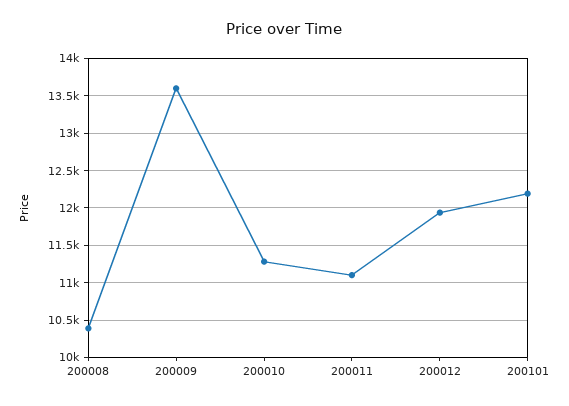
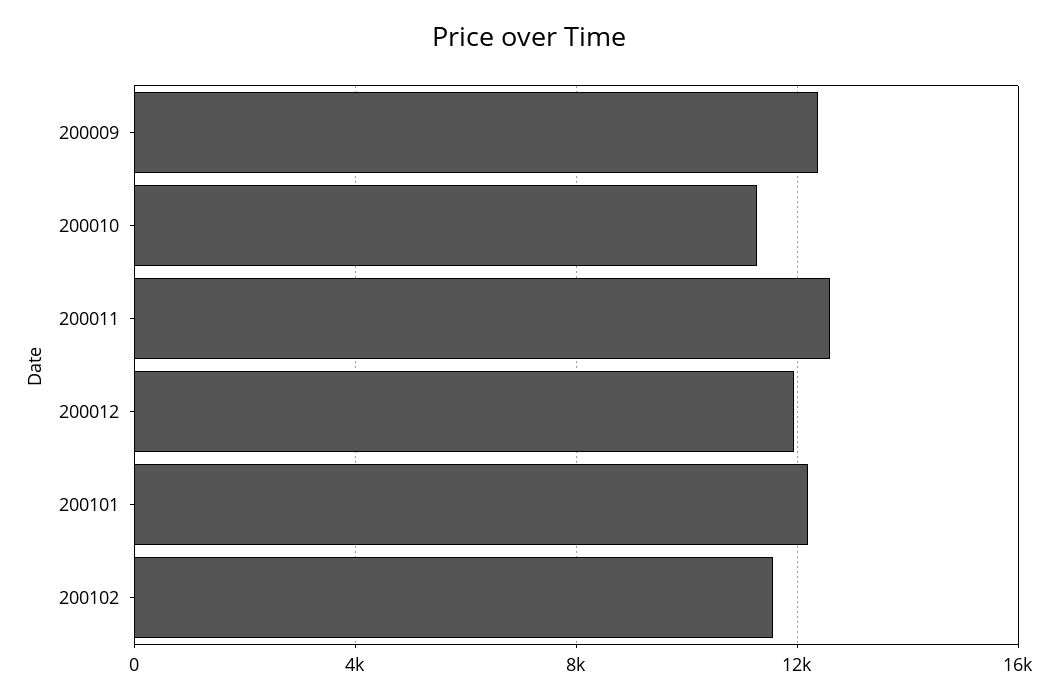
200008: 10400 -> none
200009: 13600 -> 12500
200011: 11100 -> 12500
200102: none -> 11500

